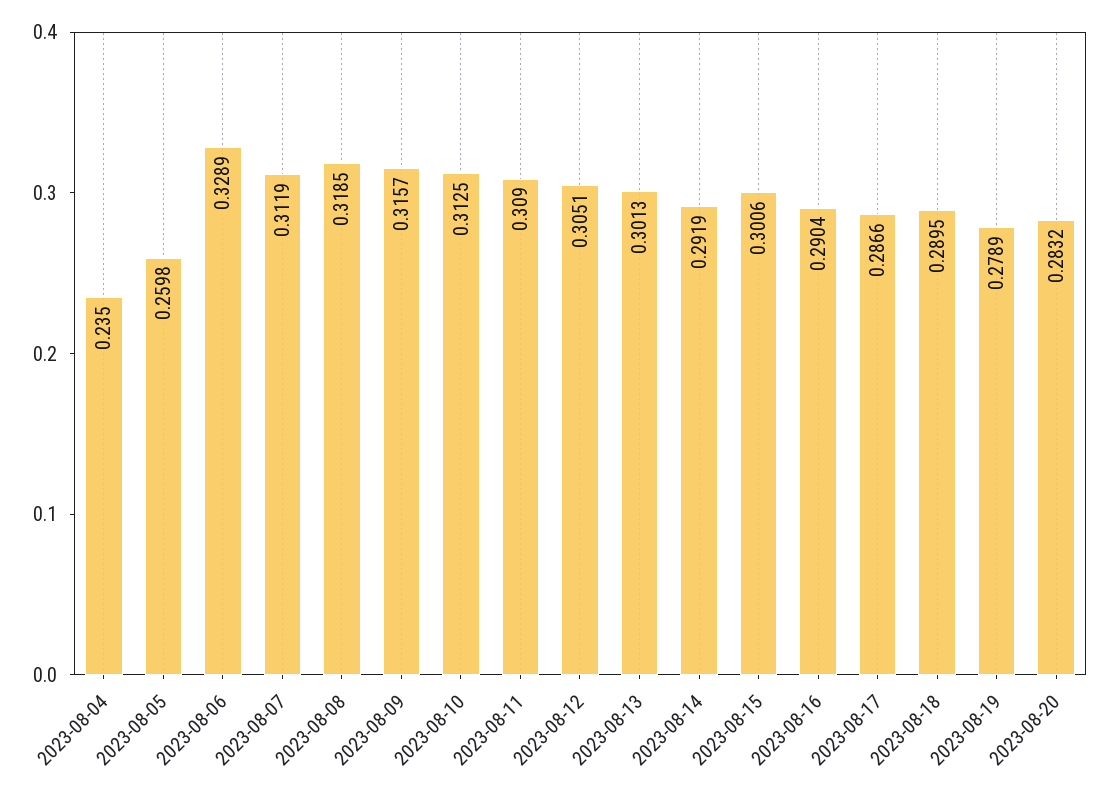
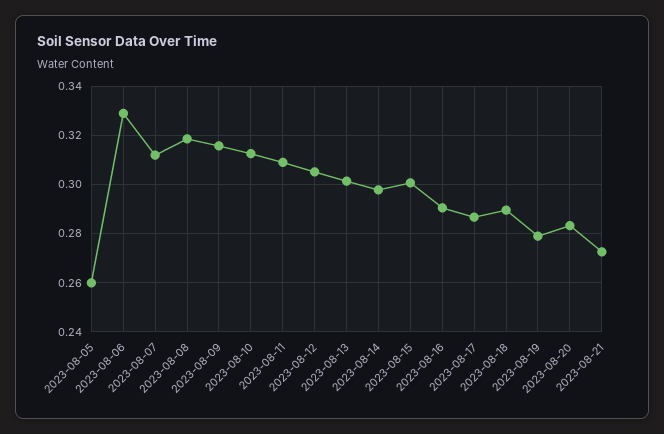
2023-08-04: 0.235 -> none
2023-08-14: 0.2919 -> 0.2975
2023-08-21: none -> 0.2725

